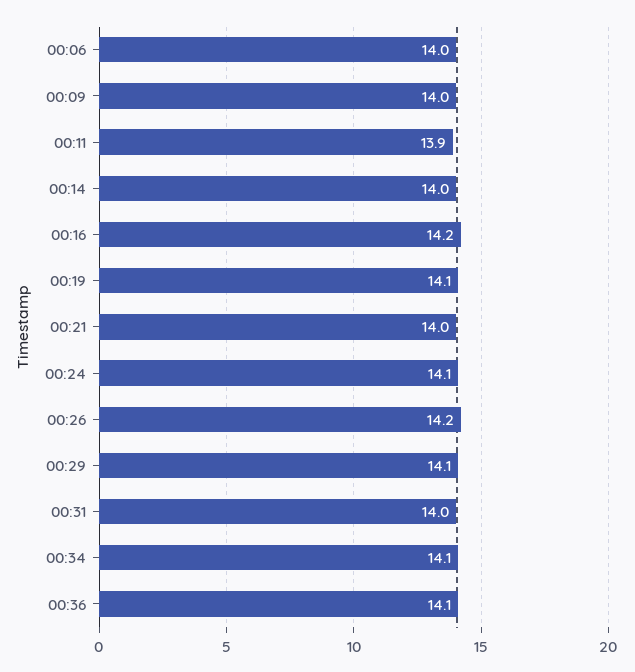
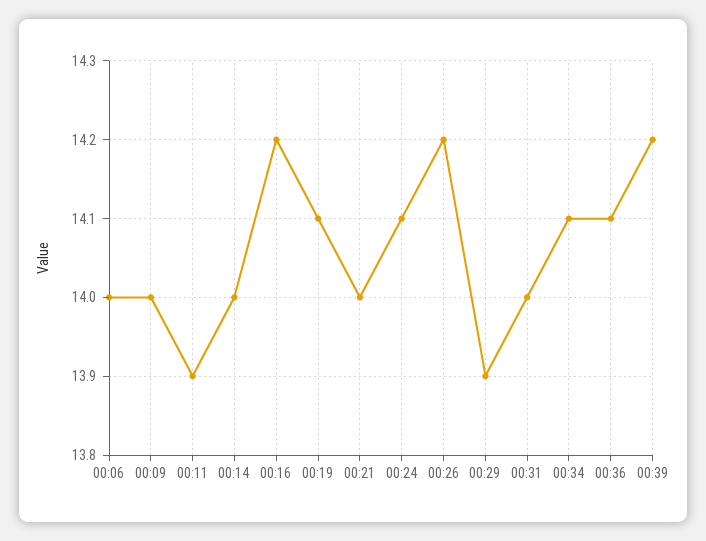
00:29: 14.1 -> 13.9
00:39: none -> 14.2

